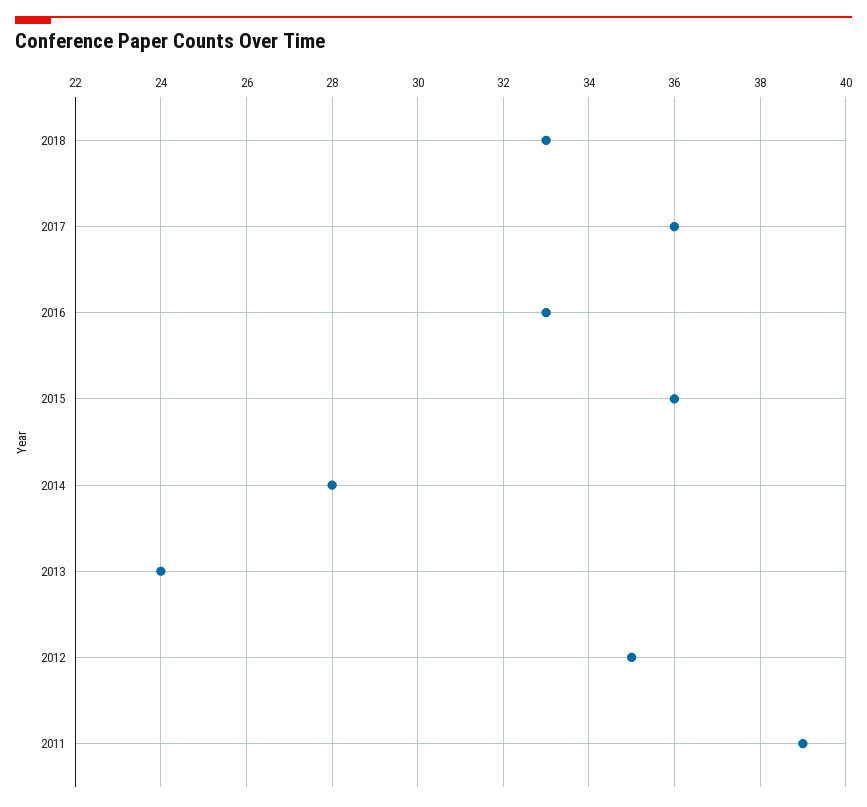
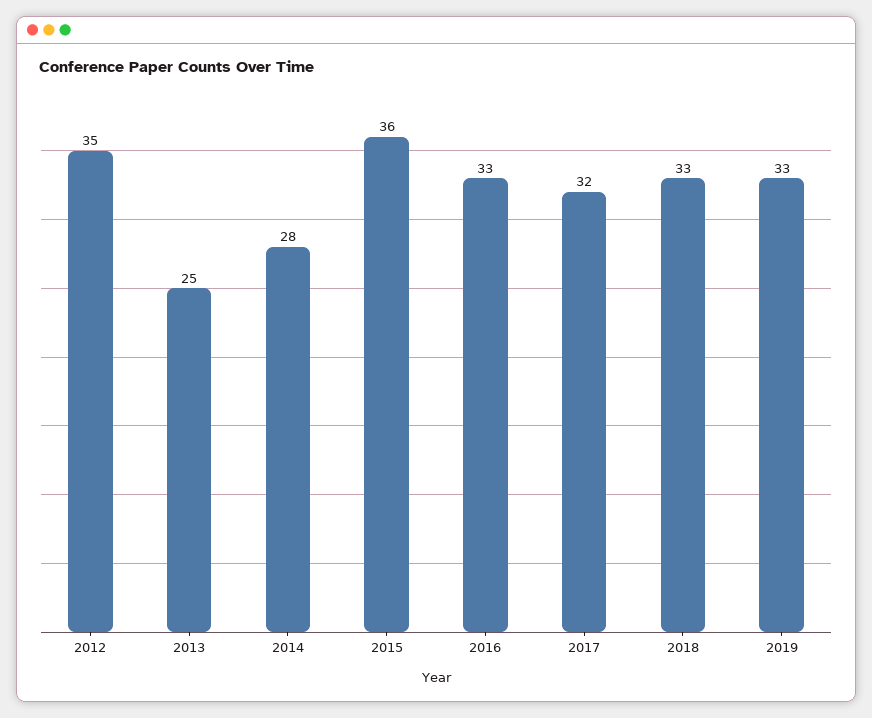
2017: 36 -> 32
2013: 24 -> 25
2011: 39 -> none
2019: none -> 33

